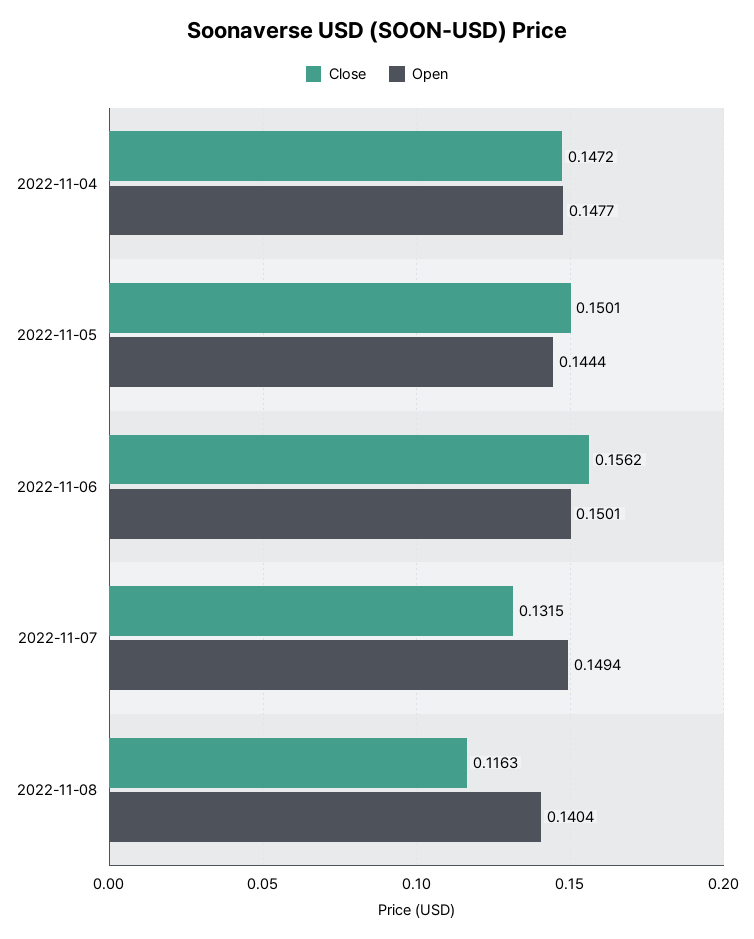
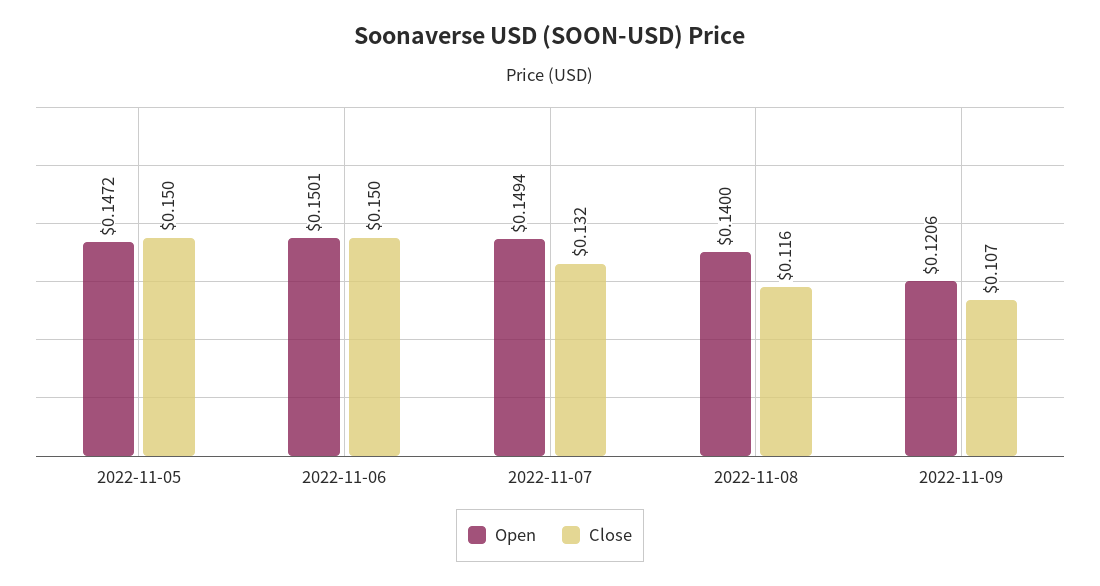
Close, 2022-11-04: 0.1472 -> none
Open, 2022-11-04: 0.1477 -> none
Open, 2022-11-05: 0.1444 -> 0.1472
Close, 2022-11-06: 0.1562 -> 0.15
Open, 2022-11-08: 0.1404 -> 0.14
Open, 2022-11-09: none -> 0.1206
Close, 2022-11-09: none -> 0.107

